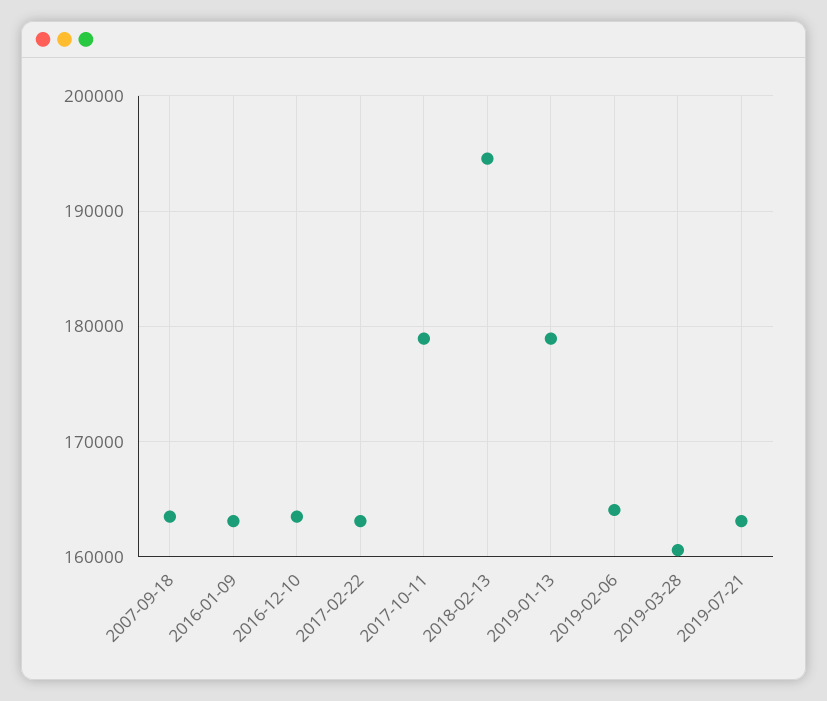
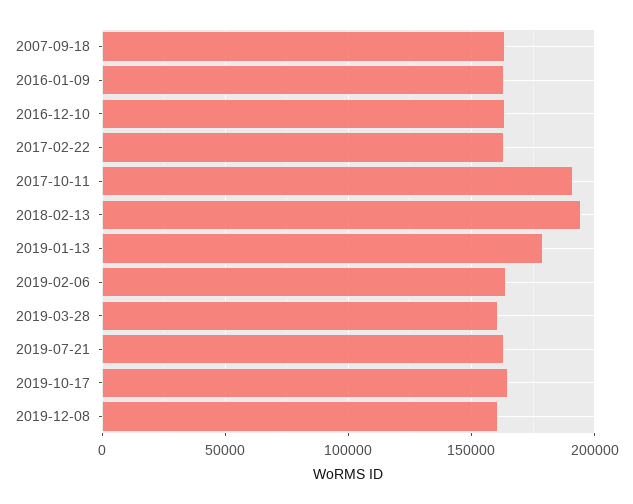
2017-10-11: 179000 -> 190000
2019-10-17: none -> 165000
2019-12-08: none -> 160000

